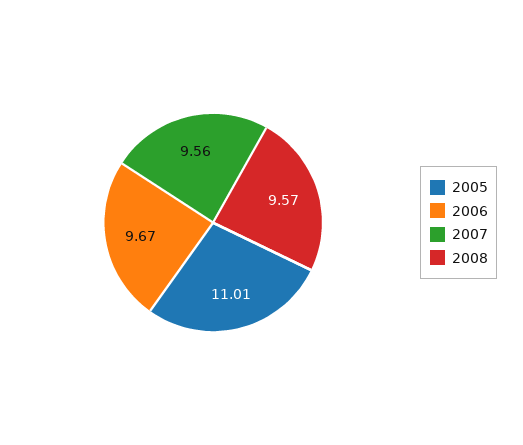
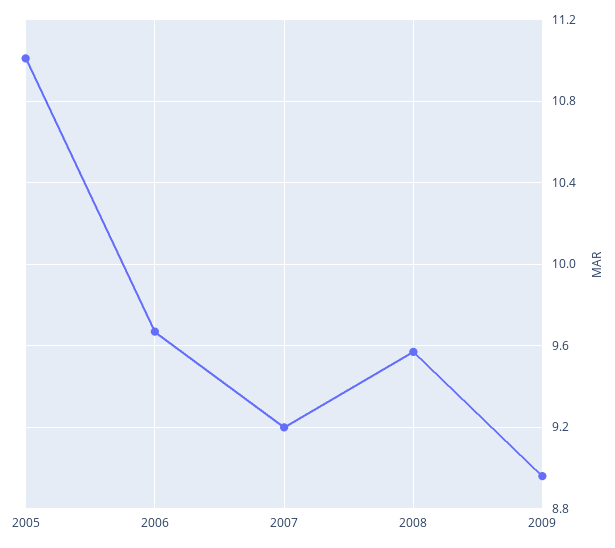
2007: 9.56 -> 9.2
2009: none -> 8.95

